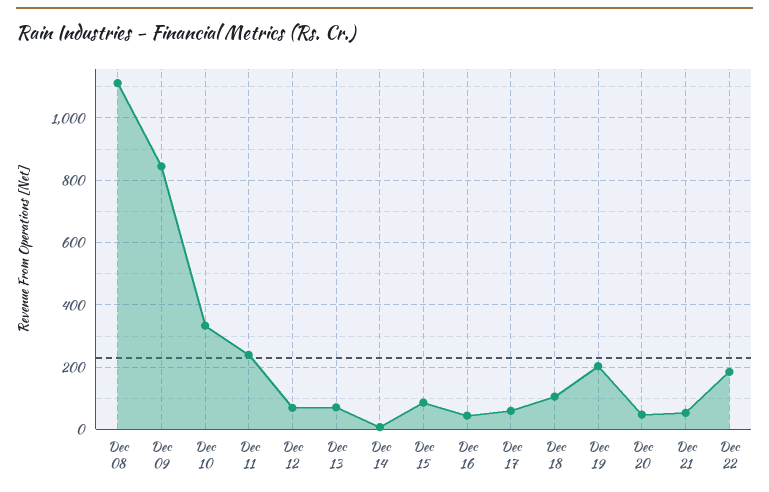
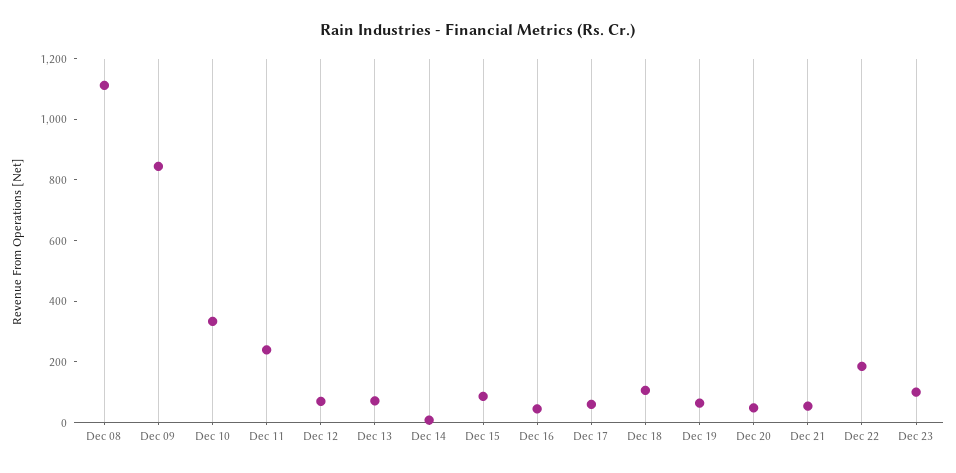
Dec 19: 200 -> 50
Dec 23: none -> 100

